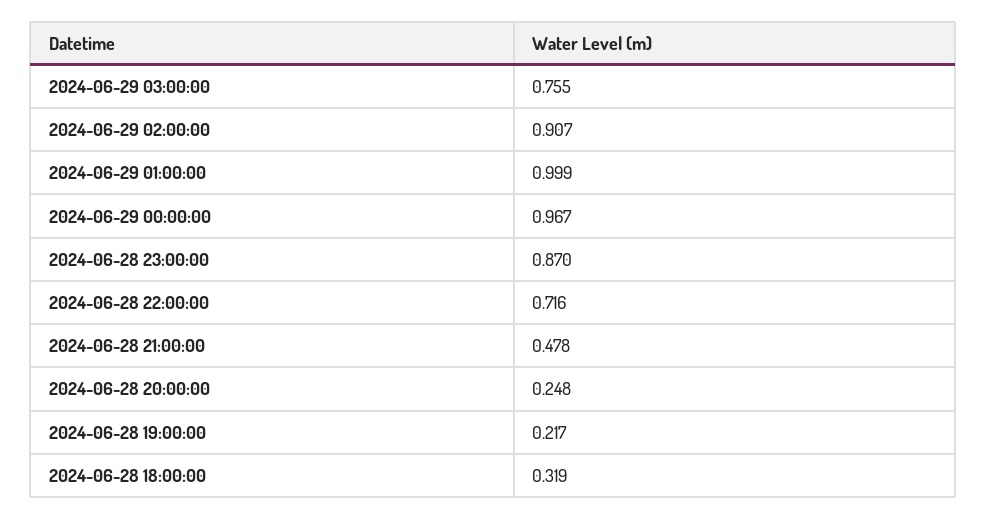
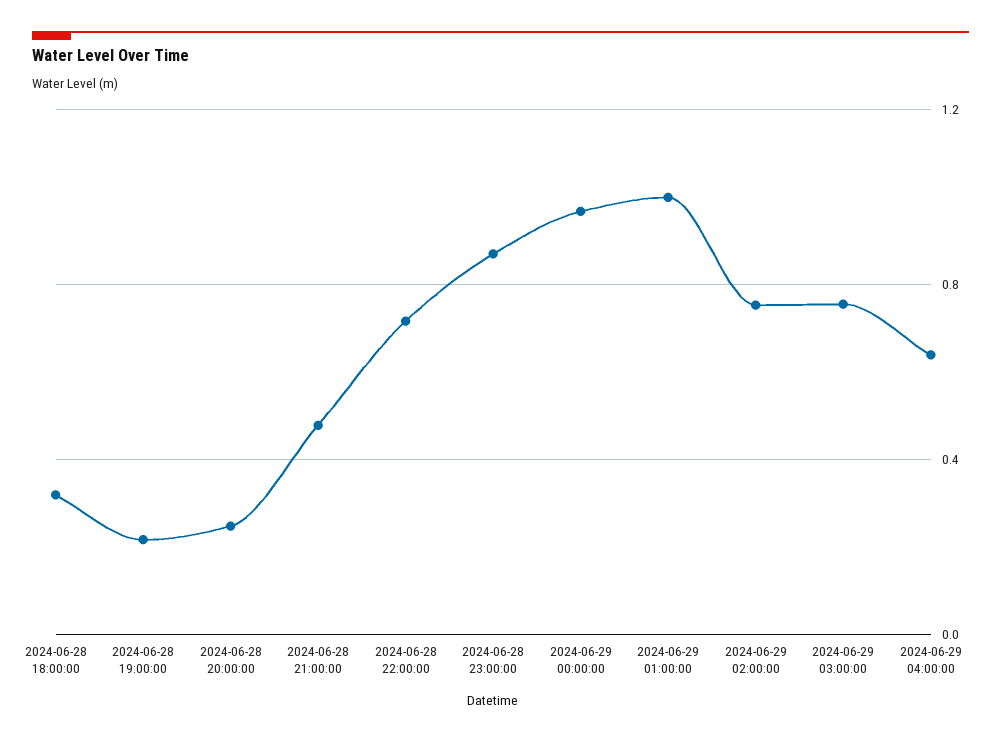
2024-06-29 02:00:00: 0.907 -> 0.75
2024-06-29 04:00:00: none -> 0.65

